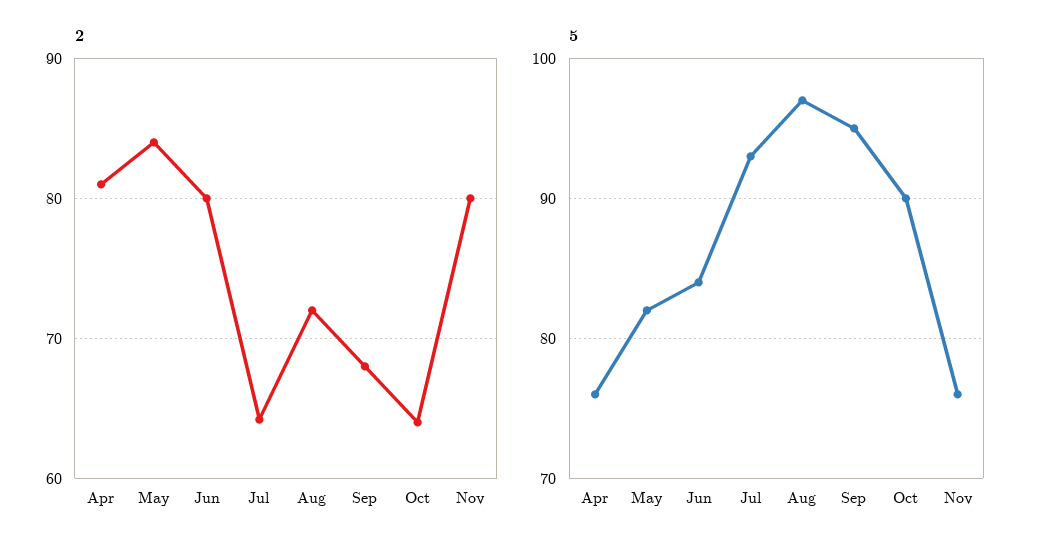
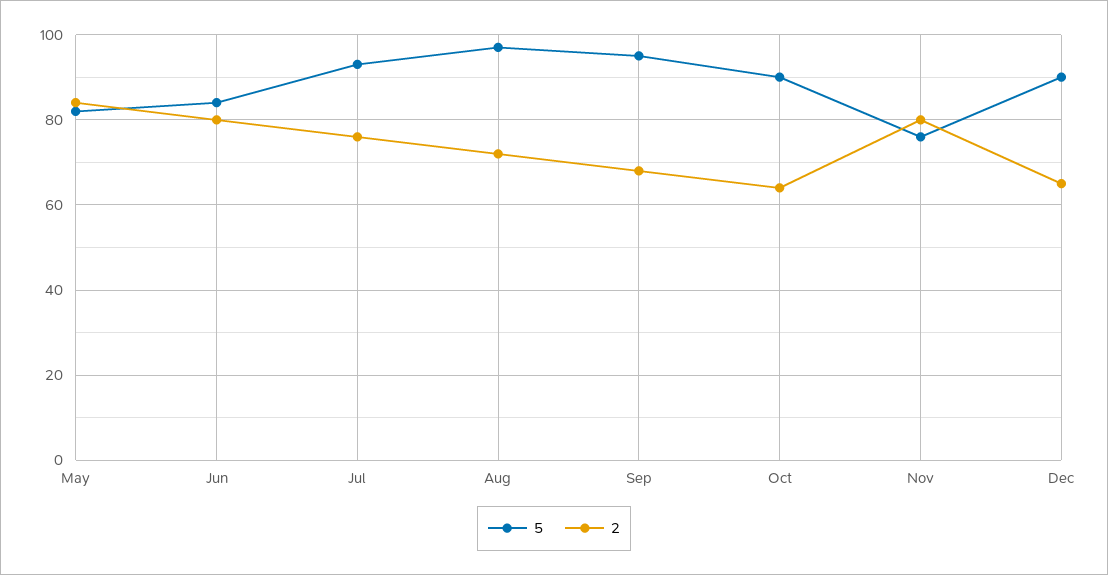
2, Apr: 81 -> none
2, Jul: 64 -> 75
5, Apr: 76 -> none
5, Dec: none -> 90
2, Dec: none -> 65

